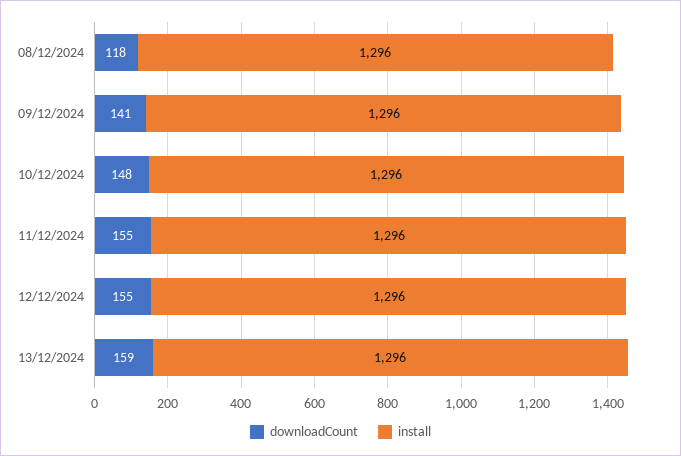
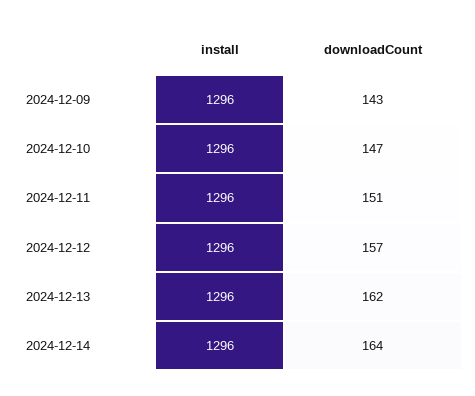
downloadCount, 08/12/2024: 118 -> none
install, 08/12/2024: 1296 -> none
downloadCount, 09/12/2024: 141 -> 143
downloadCount, 10/12/2024: 148 -> 147
downloadCount, 11/12/2024: 155 -> 151
downloadCount, 12/12/2024: 155 -> 157
downloadCount, 13/12/2024: 159 -> 162
install, 2024-12-14: none -> 1296
downloadCount, 2024-12-14: none -> 164

